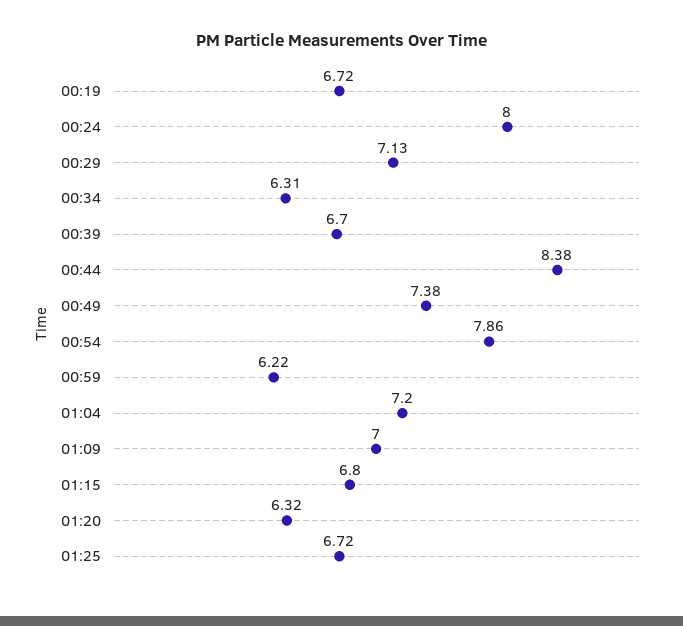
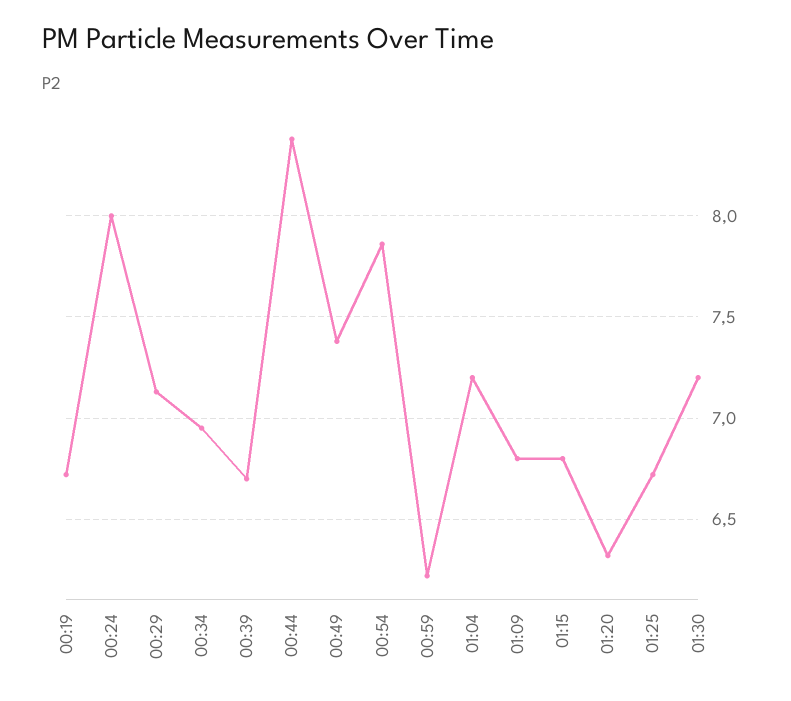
00:34: 6.31 -> 6.95
01:09: 7 -> 6.8
01:30: none -> 7.2

